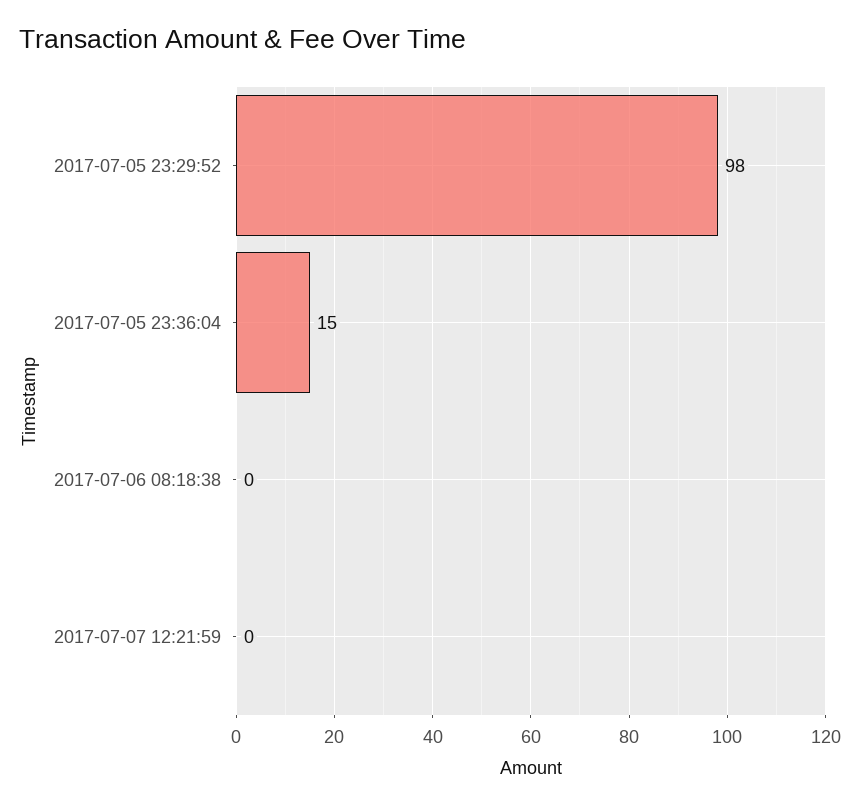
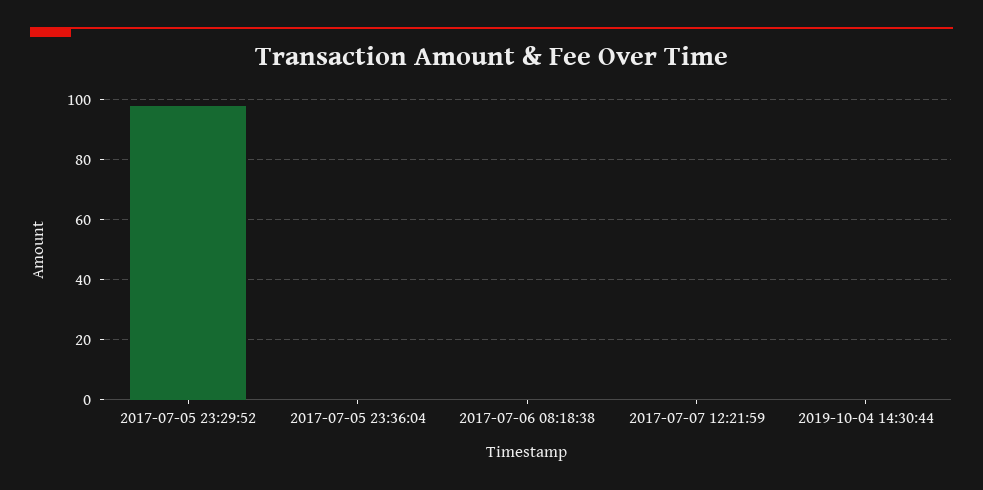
2017-07-05 23:36:04: 15 -> 0
2019-10-04 14:30:44: none -> 0

